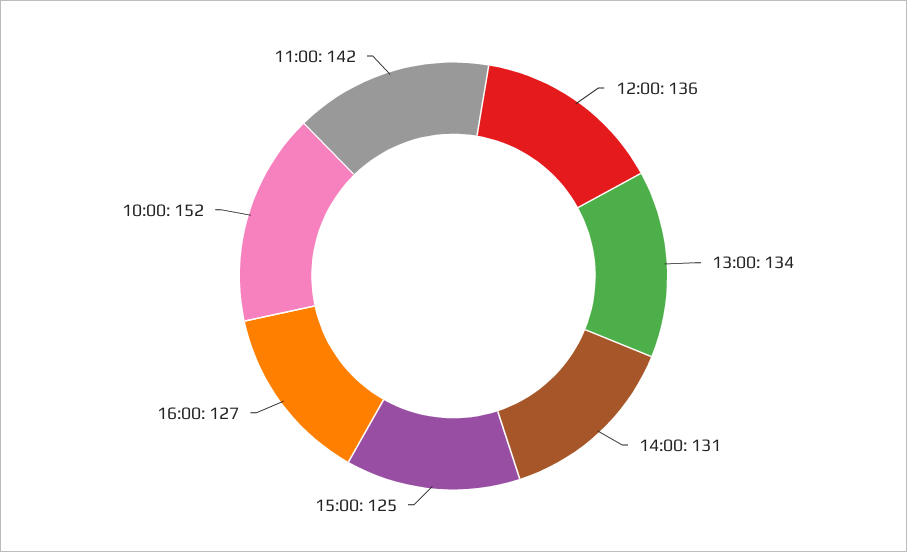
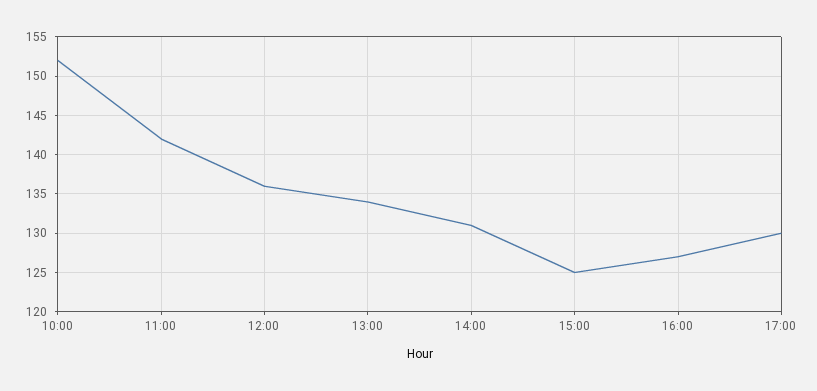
17:00: none -> 130

